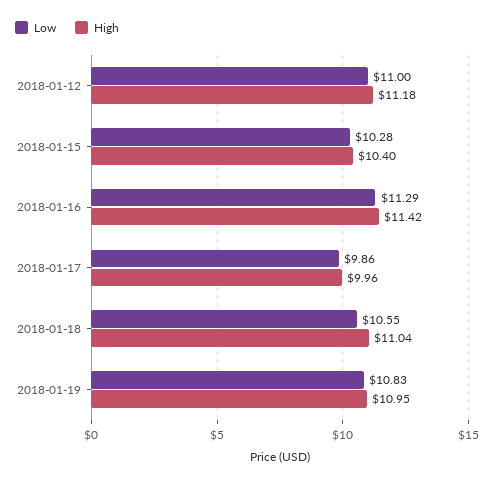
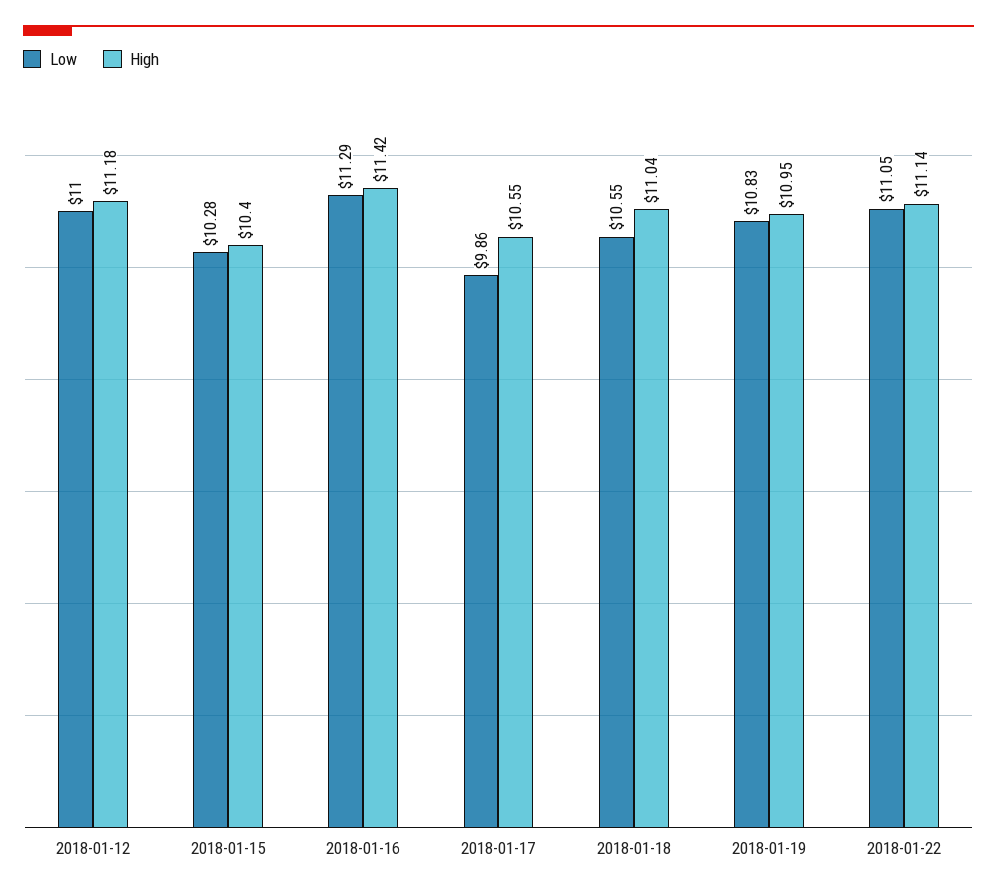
High, 2018-01-17: 9.96 -> 10.55
Low, 2018-01-22: none -> 11.05
High, 2018-01-22: none -> 11.14

